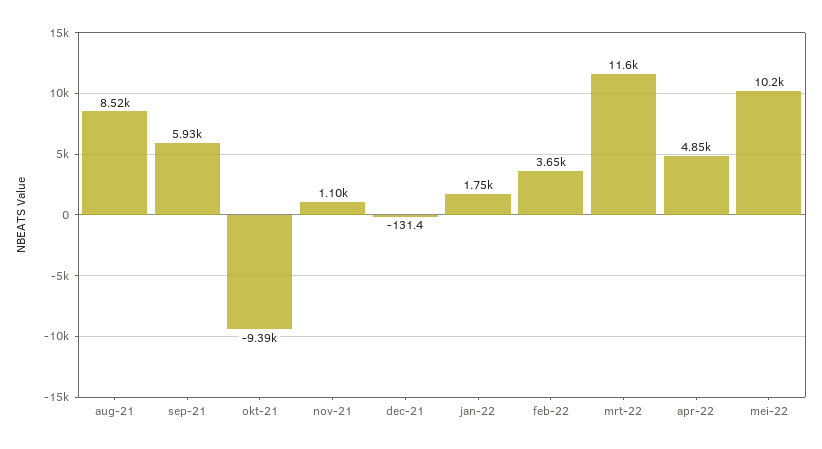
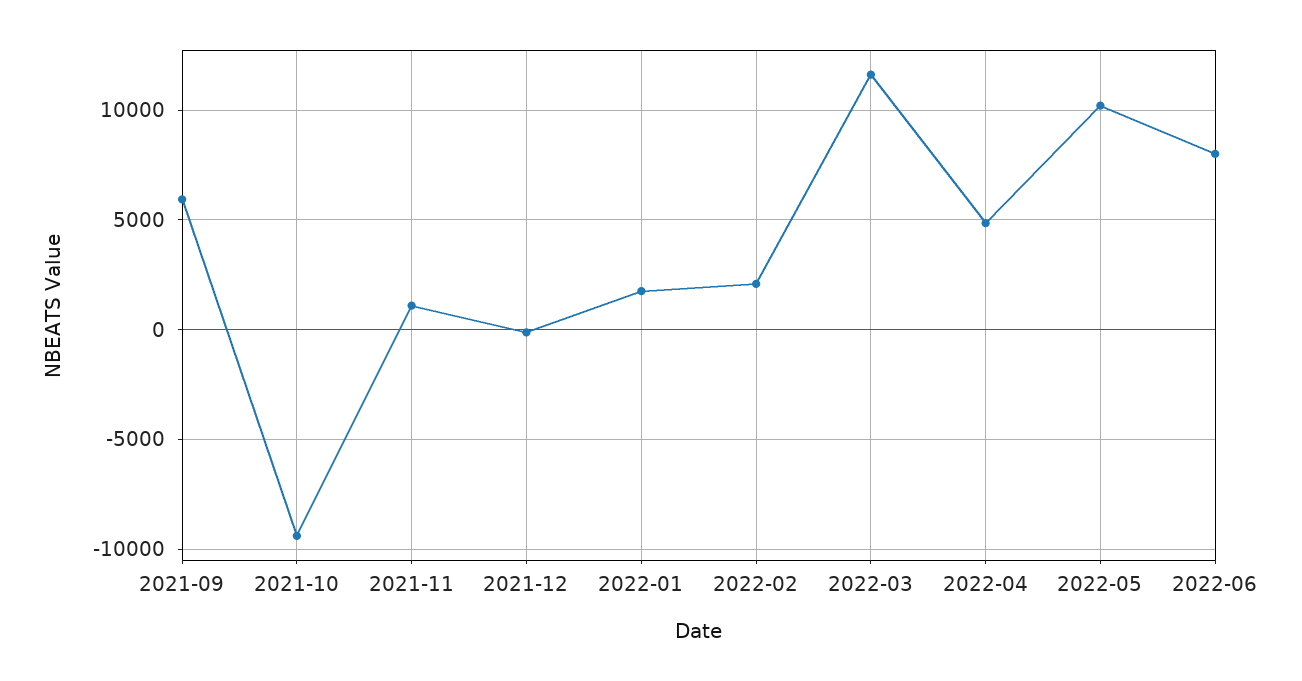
aug-21: 8520 -> none
feb-22: 3650 -> 2000
2022-06: none -> 8000

